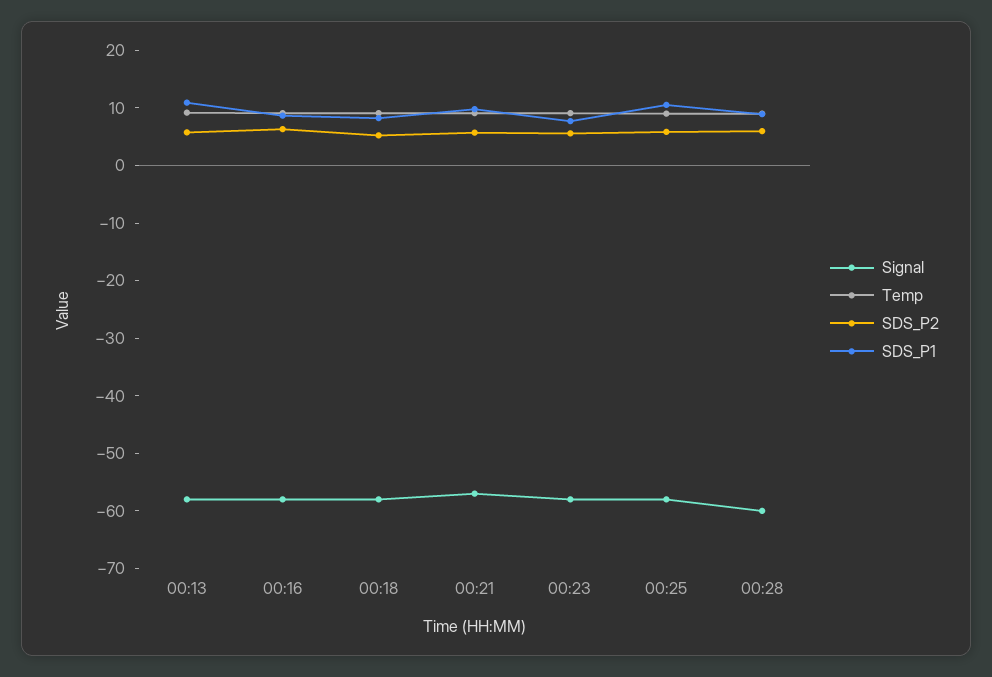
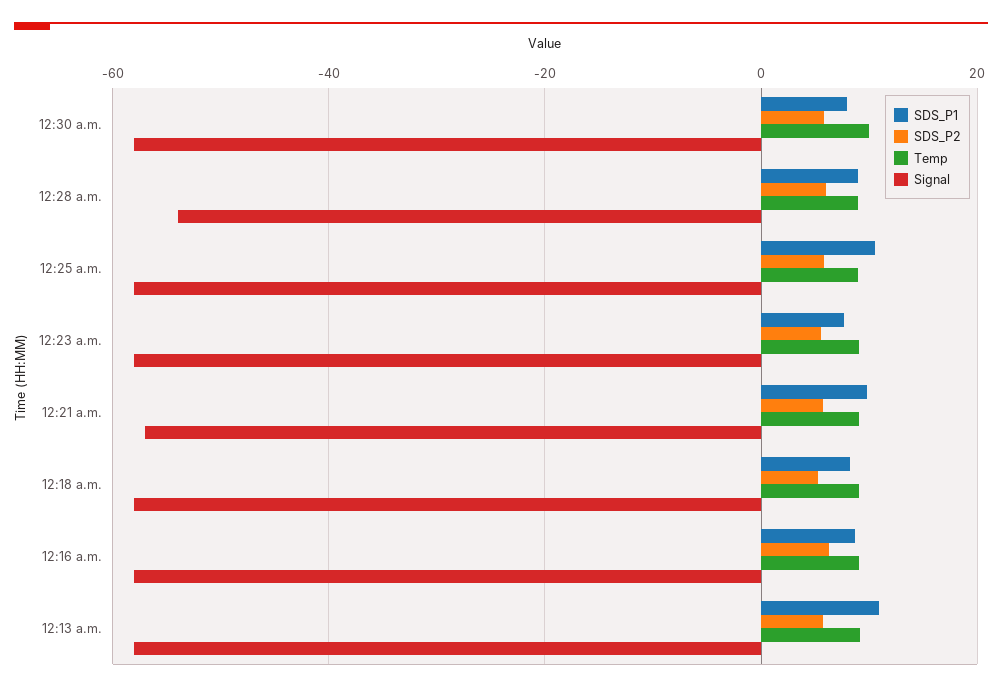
Signal, 00:28: -60 -> -54
SDS_P1, 12:30 a.m.: none -> 8
SDS_P2, 12:30 a.m.: none -> 6
Temp, 12:30 a.m.: none -> 10
Signal, 12:30 a.m.: none -> -58

